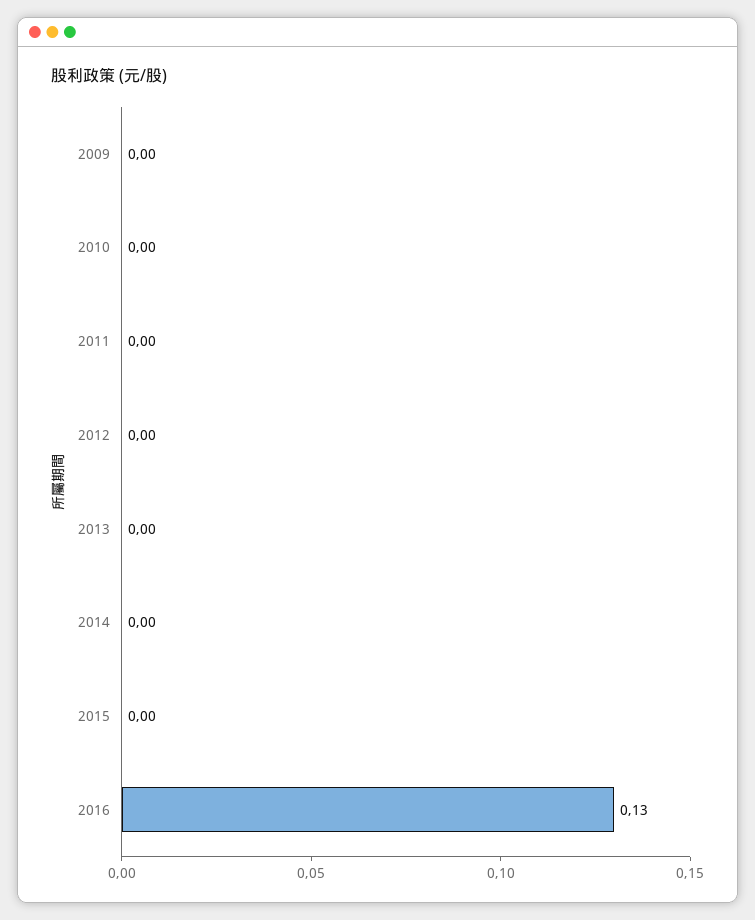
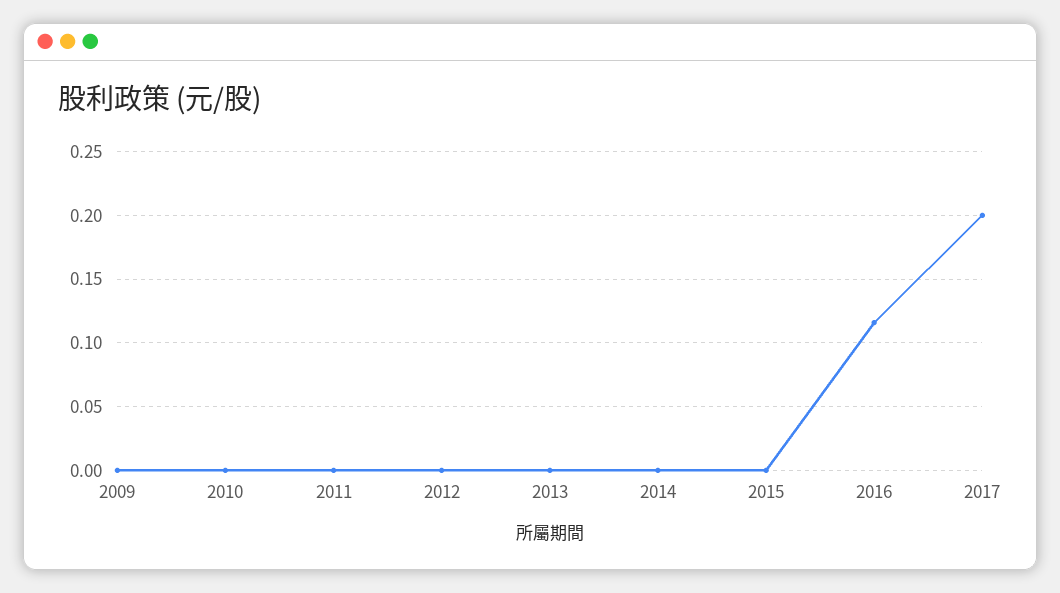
2016: 0.13 -> 0.115
2017: none -> 0.2

